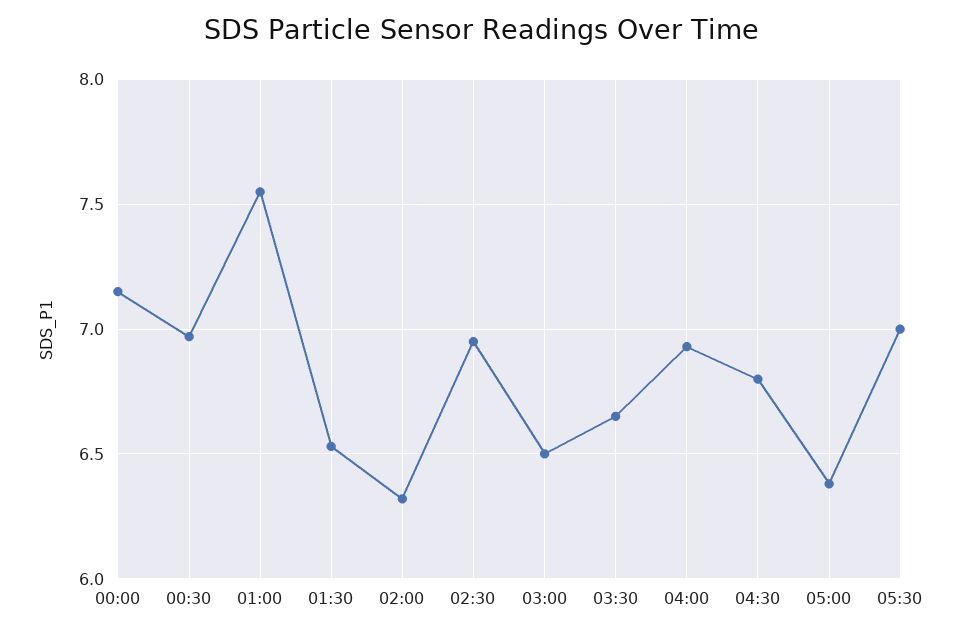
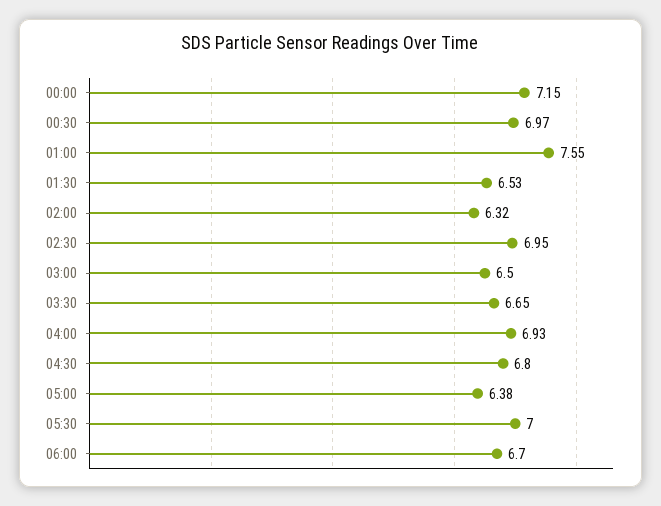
06:00: none -> 6.7

